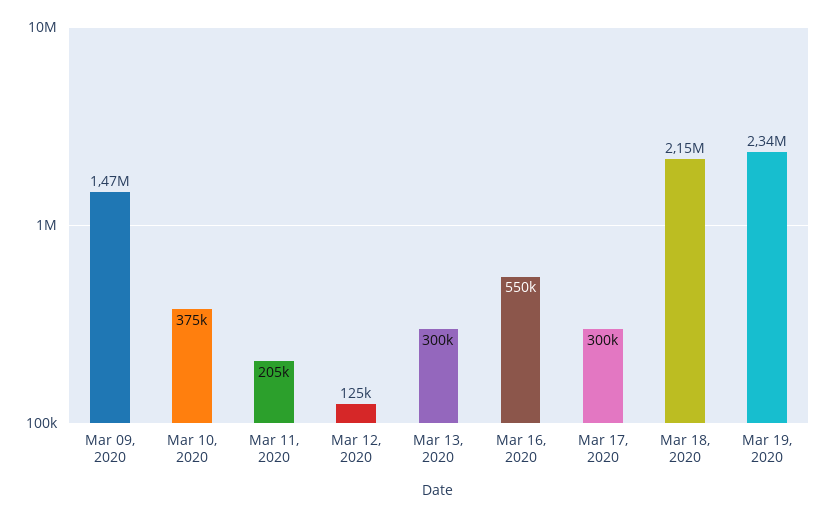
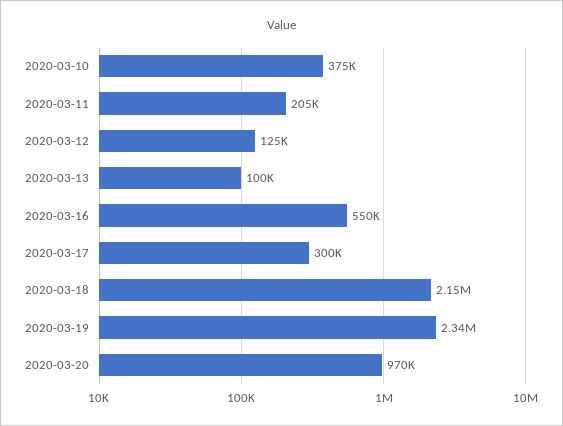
Mar 09, 2020: 1470000 -> none
Mar 13, 2020: 300000 -> 100000
2020-03-20: none -> 970000

